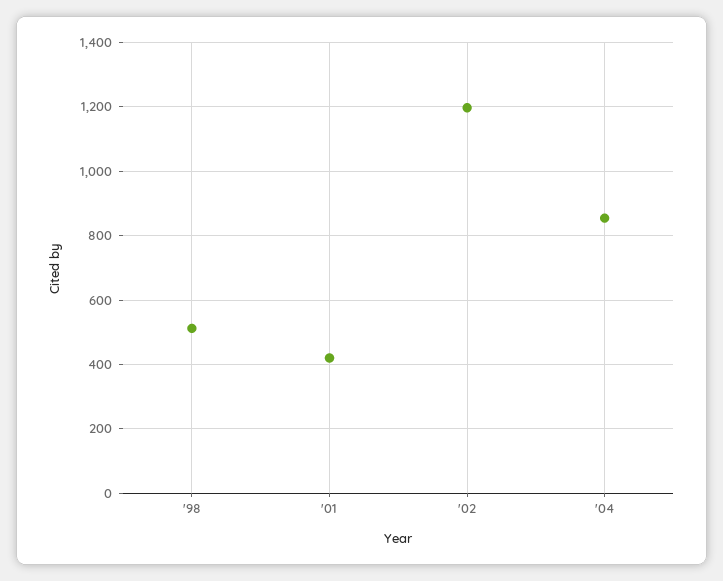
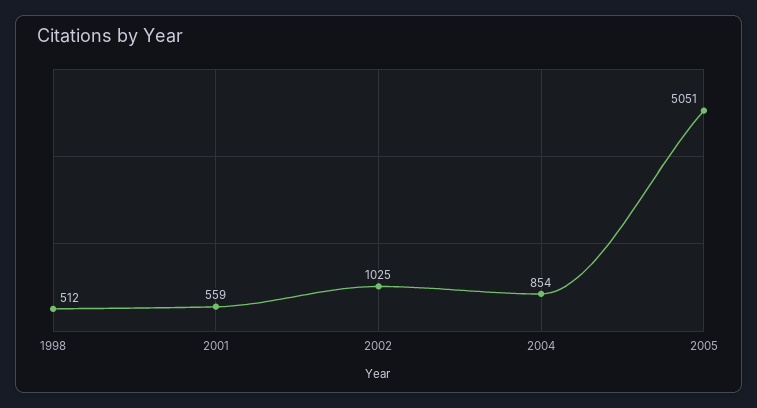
'01: 420 -> 559
'02: 1200 -> 1025
2005: none -> 5051

